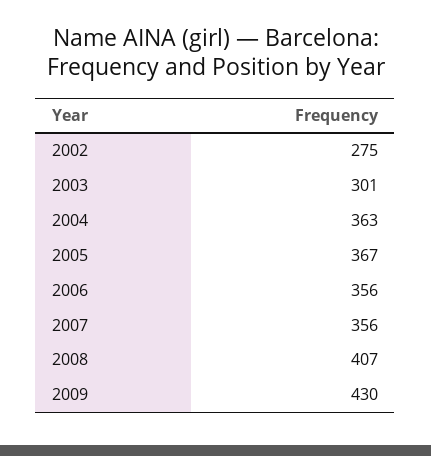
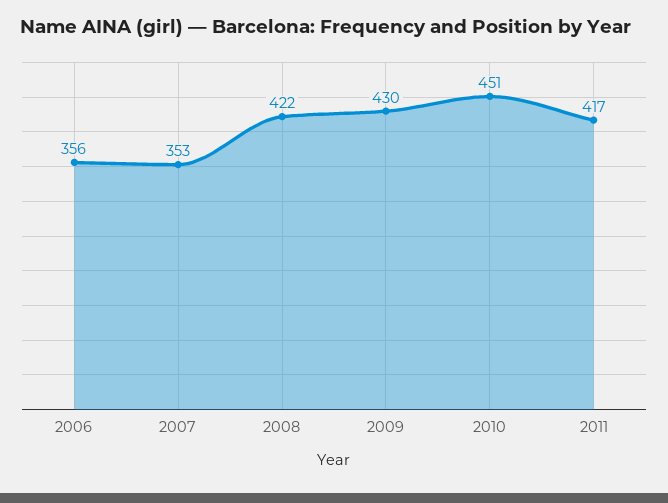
2002: 275 -> none
2003: 301 -> none
2004: 363 -> none
2005: 367 -> none
2007: 356 -> 353
2008: 407 -> 422
2010: none -> 451
2011: none -> 417

